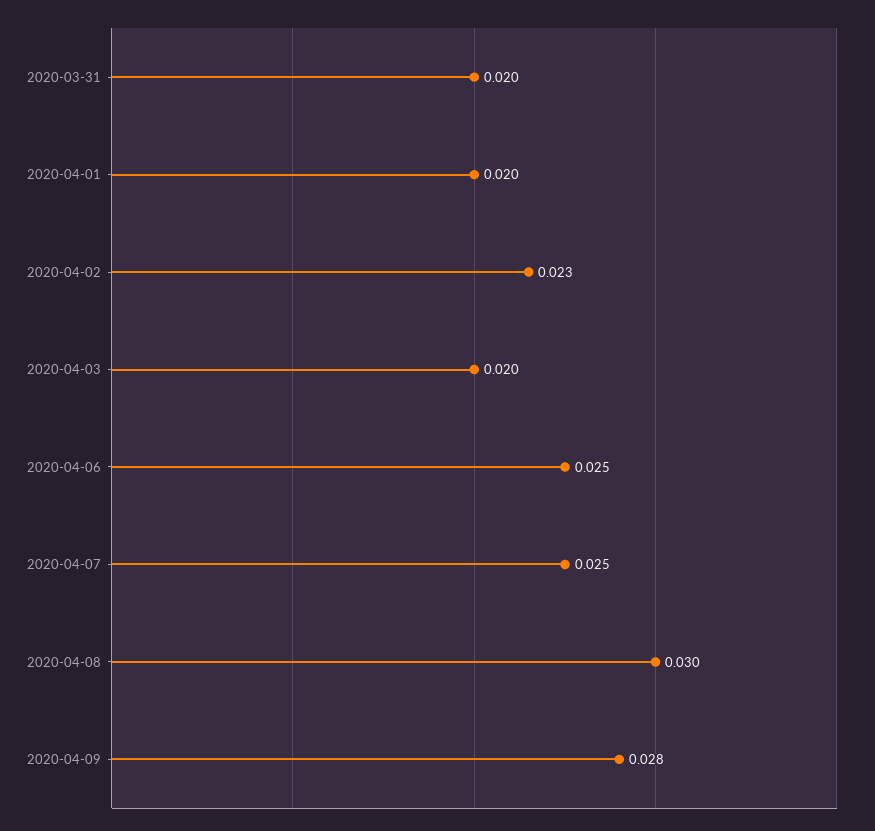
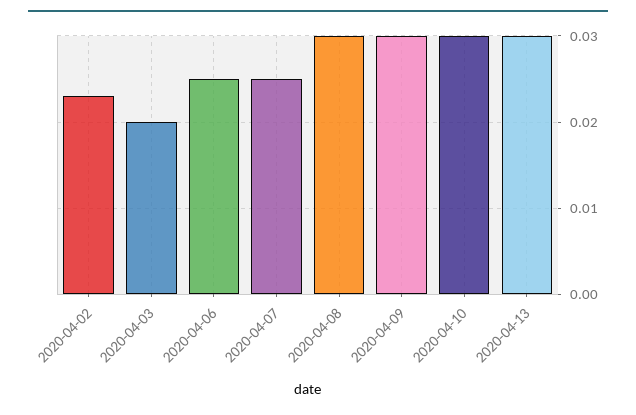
2020-03-31: 0.02 -> none
2020-04-01: 0.02 -> none
2020-04-09: 0.028 -> 0.03
2020-04-10: none -> 0.03
2020-04-13: none -> 0.03

